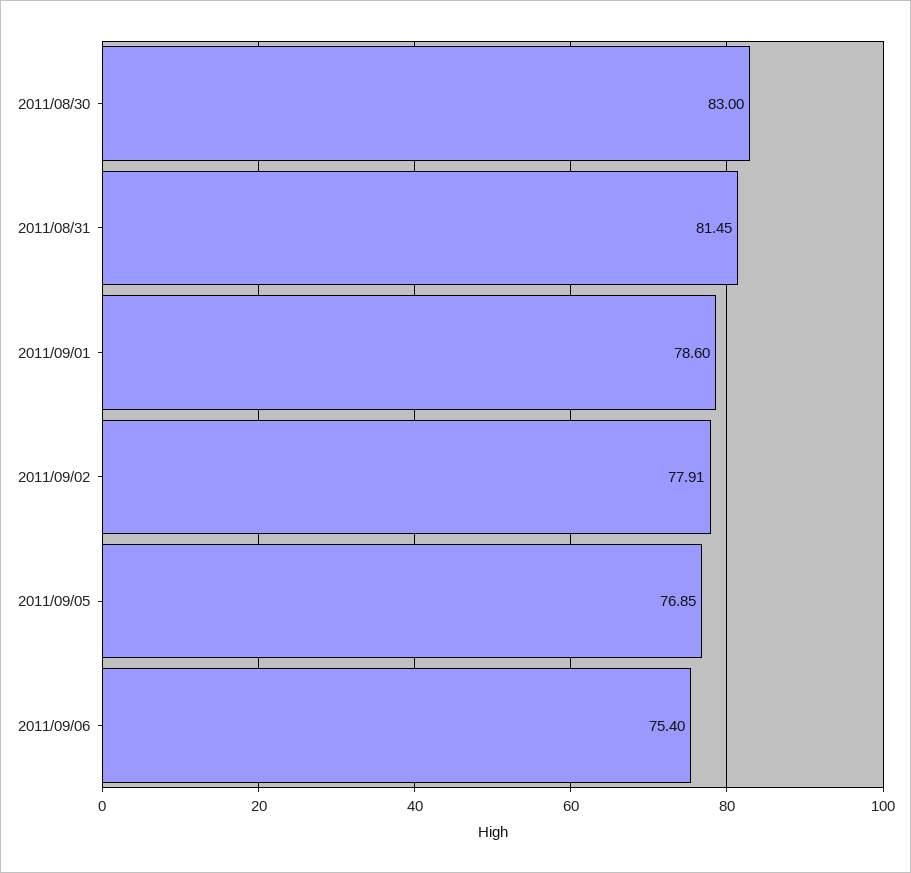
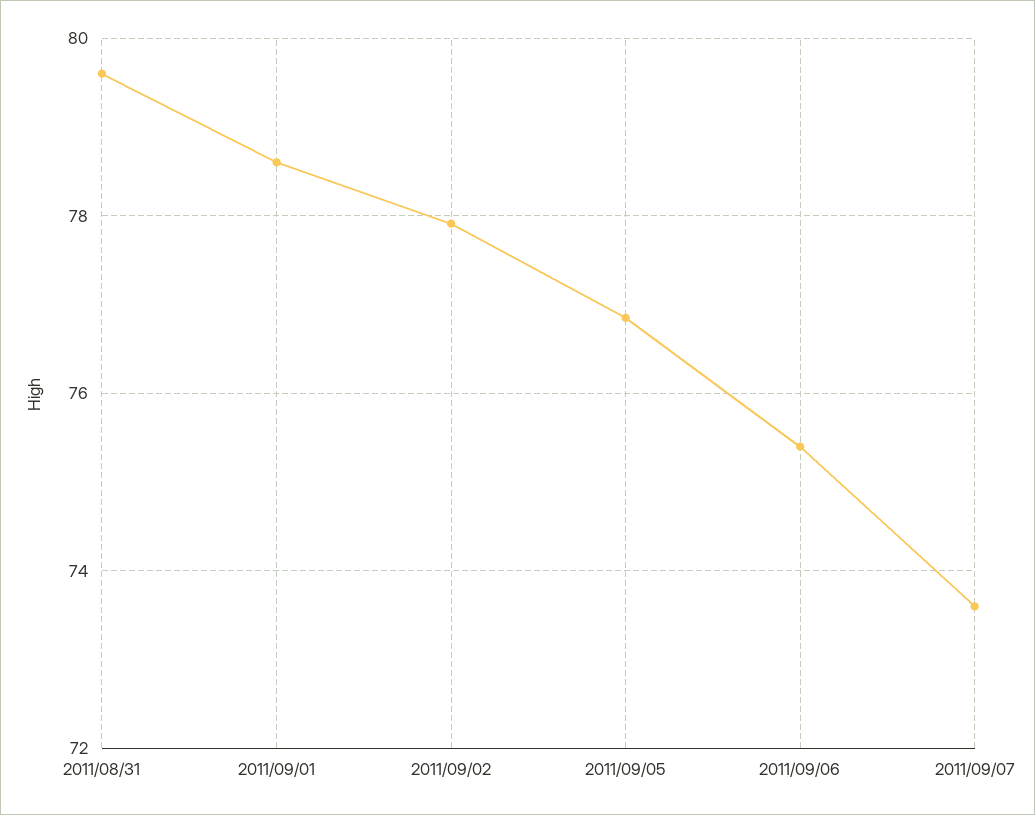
2011/08/30: 83 -> none
2011/08/31: 81.45 -> 79.6
2011/09/07: none -> 73.6

